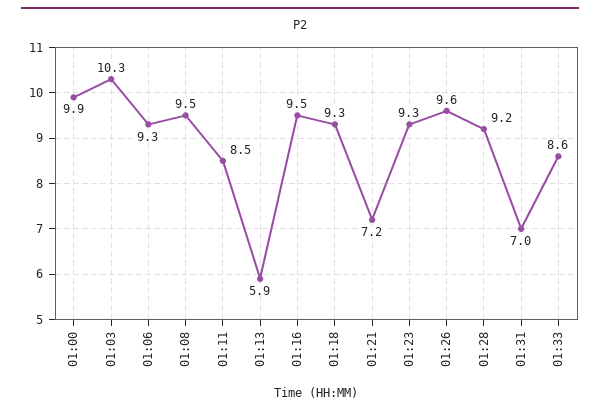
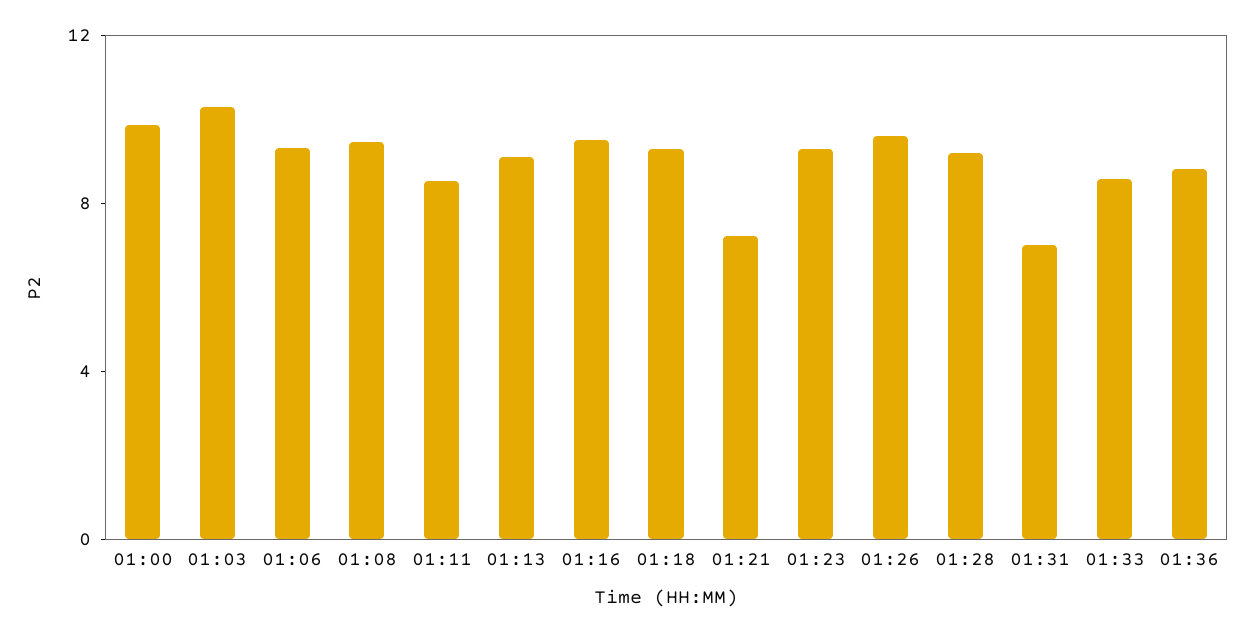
01:13: 5.9 -> 9
01:36: none -> 9

